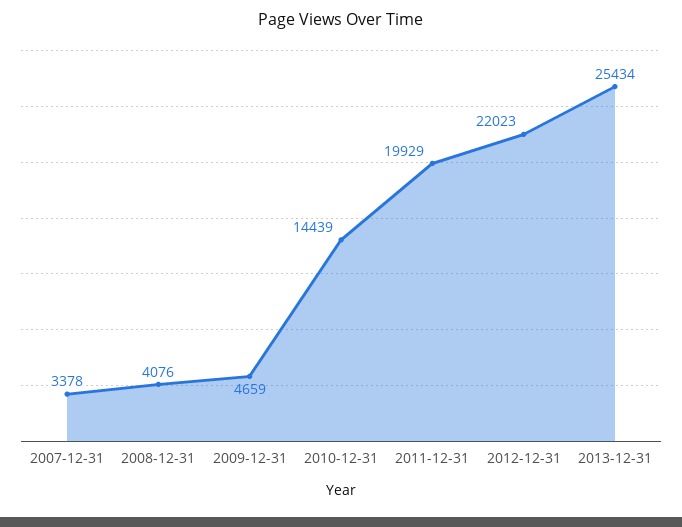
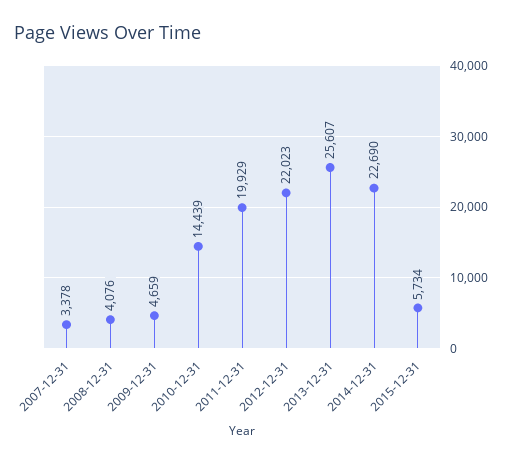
2013-12-31: 25434 -> 25607
2014-12-31: none -> 22690
2015-12-31: none -> 5734

